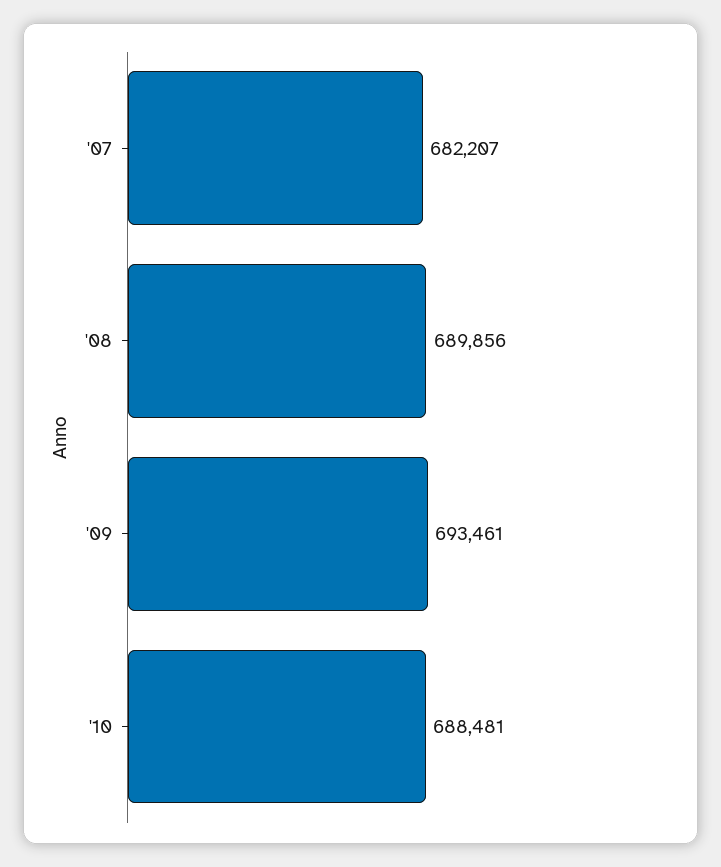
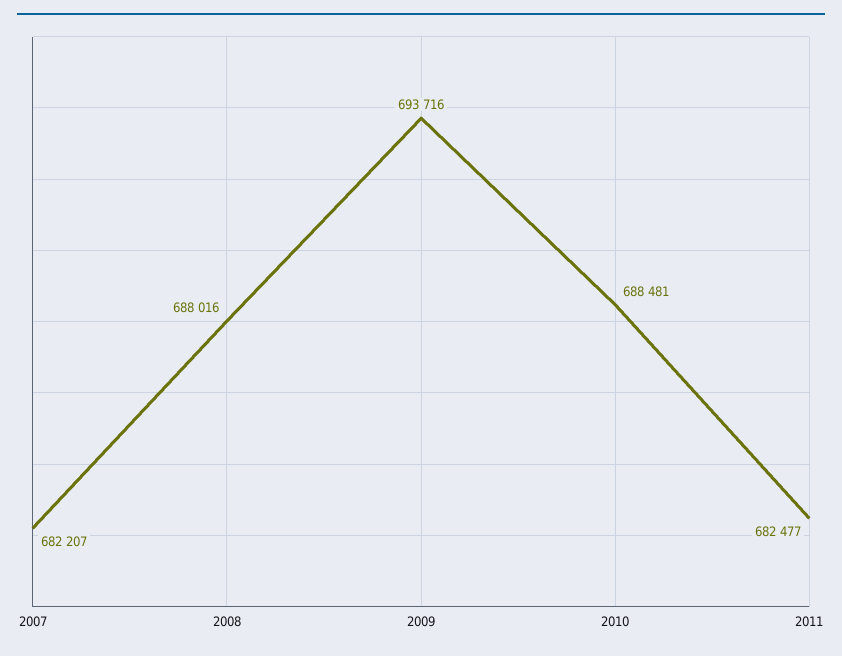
'08: 689856 -> 688016
'09: 693461 -> 693716
2011: none -> 682477

